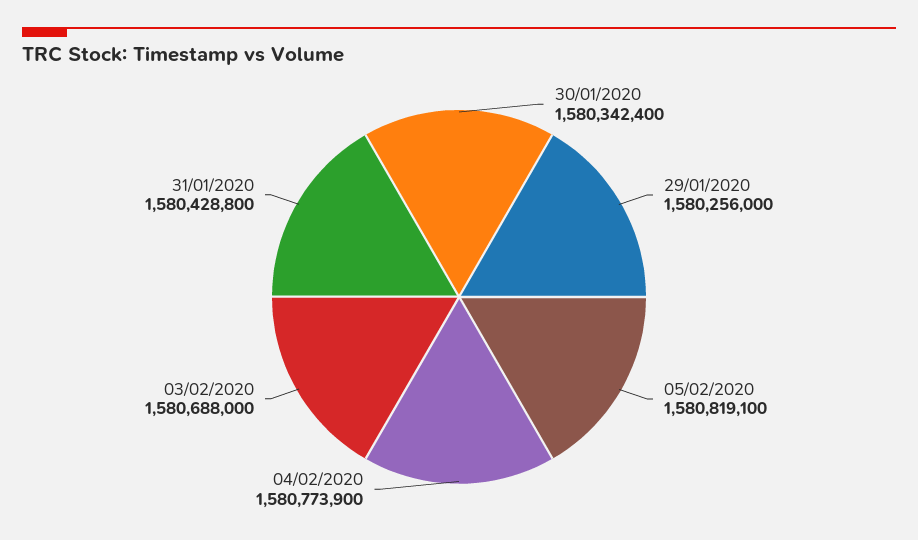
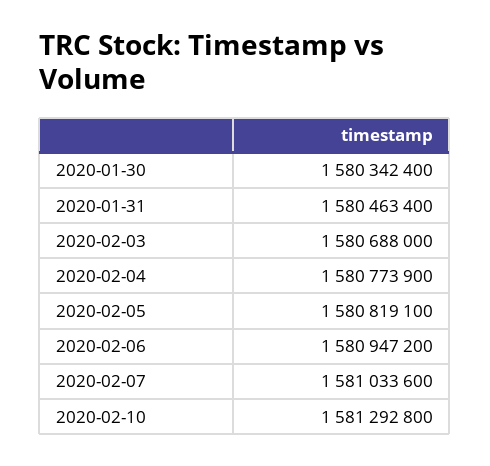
29/01/2020: 1580256000 -> none
31/01/2020: 1580428800 -> 1580463400
2020-02-06: none -> 1580947200
2020-02-07: none -> 1581033600
2020-02-10: none -> 1581292800

